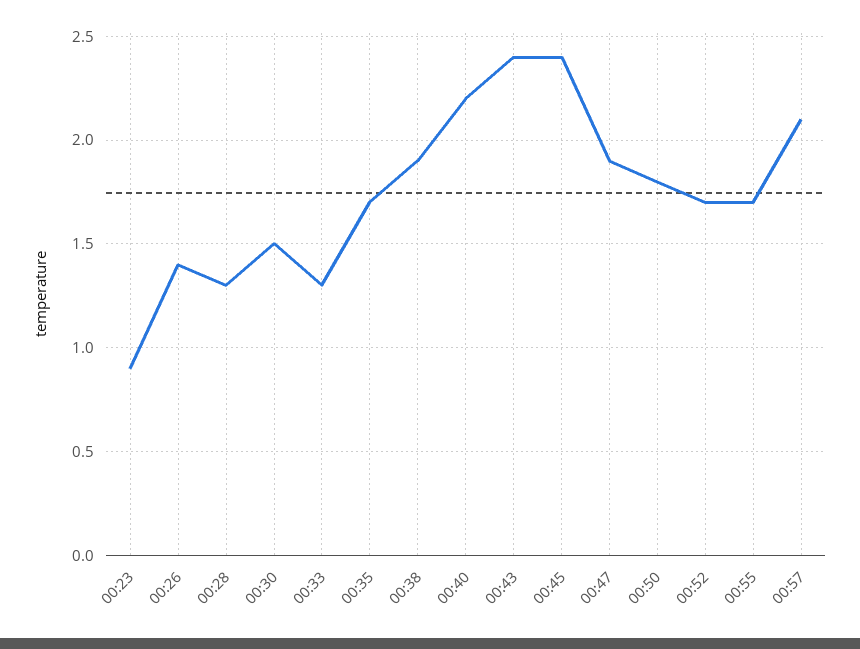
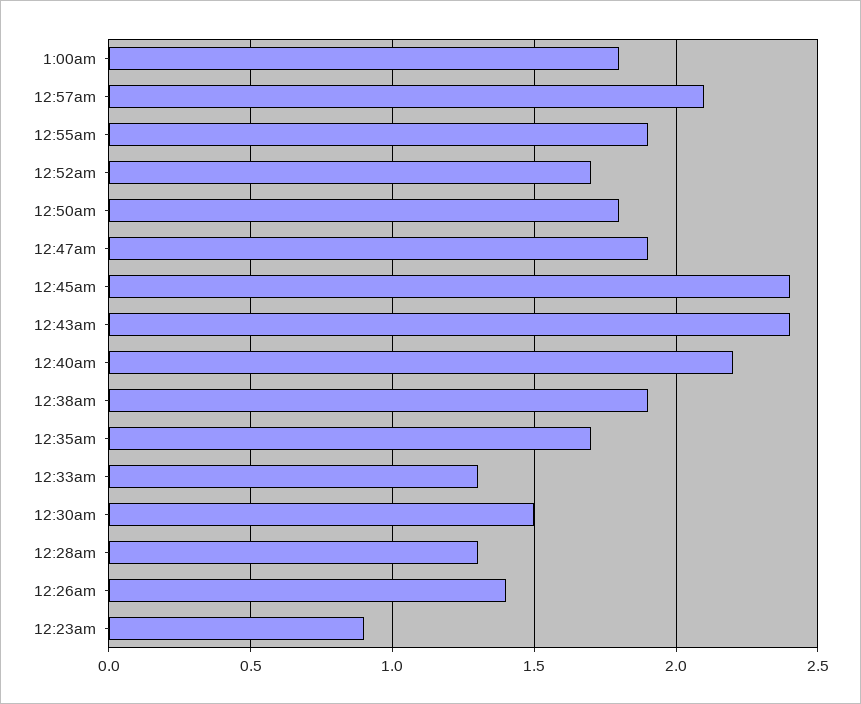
00:55: 1.7 -> 1.9
1:00am: none -> 1.8

